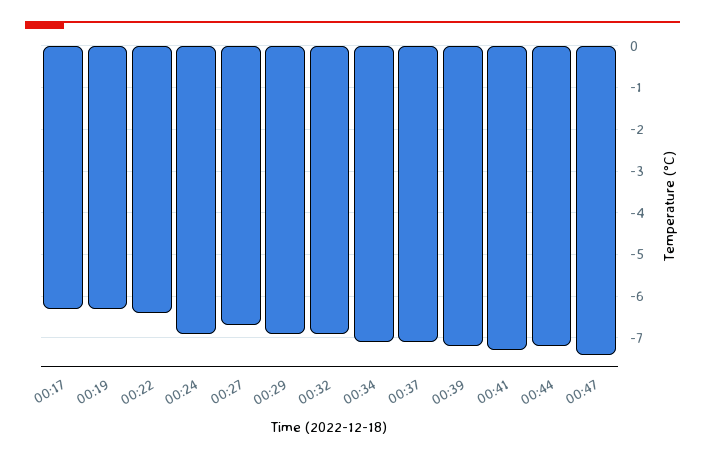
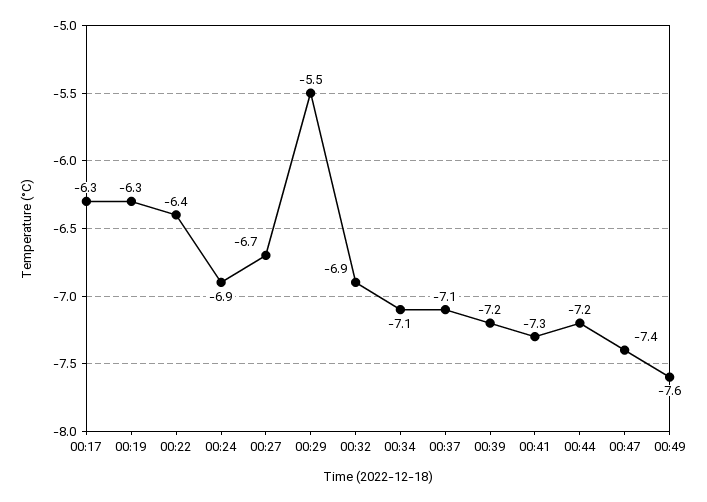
00:29: -7 -> -5.5
00:49: none -> -7.6

